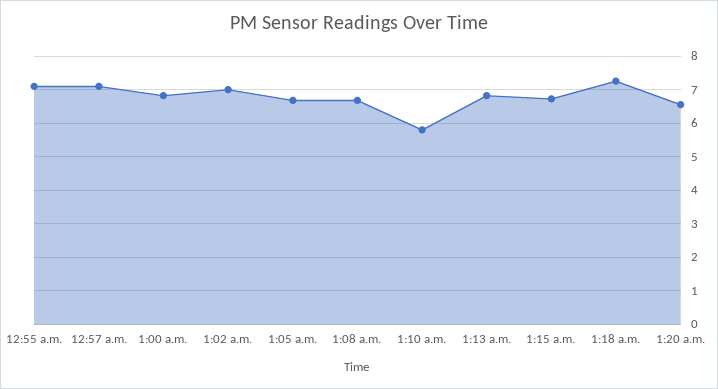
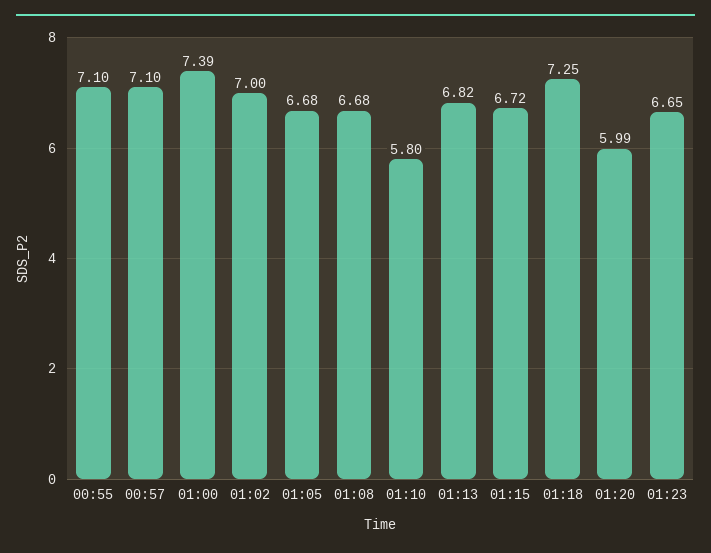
1:00 a.m.: 6.8 -> 7.39
1:20 a.m.: 6.6 -> 5.99
01:23: none -> 6.65

